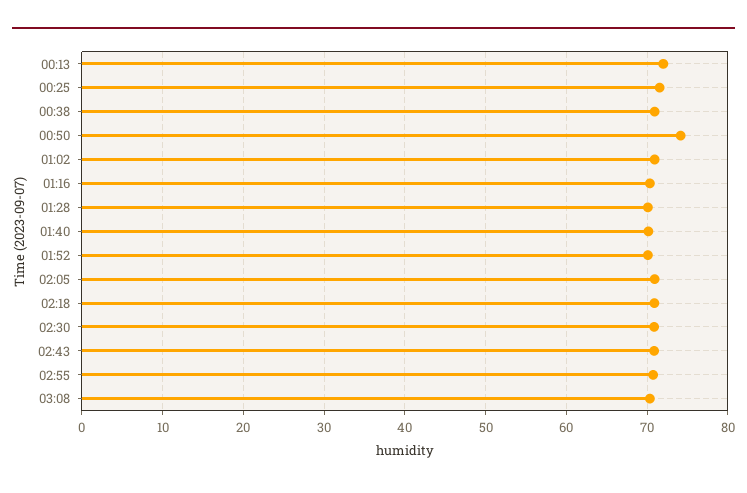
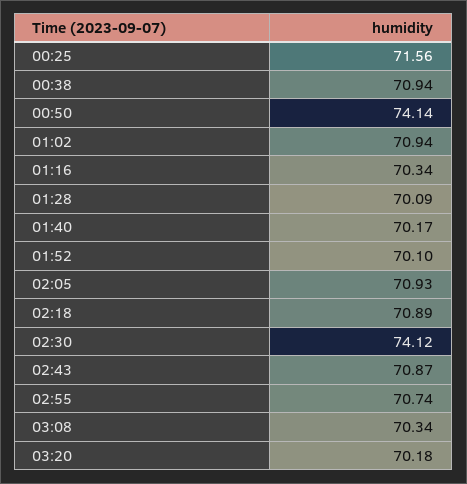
00:13: 72 -> none
02:30: 71 -> 74.12
03:20: none -> 70.18

